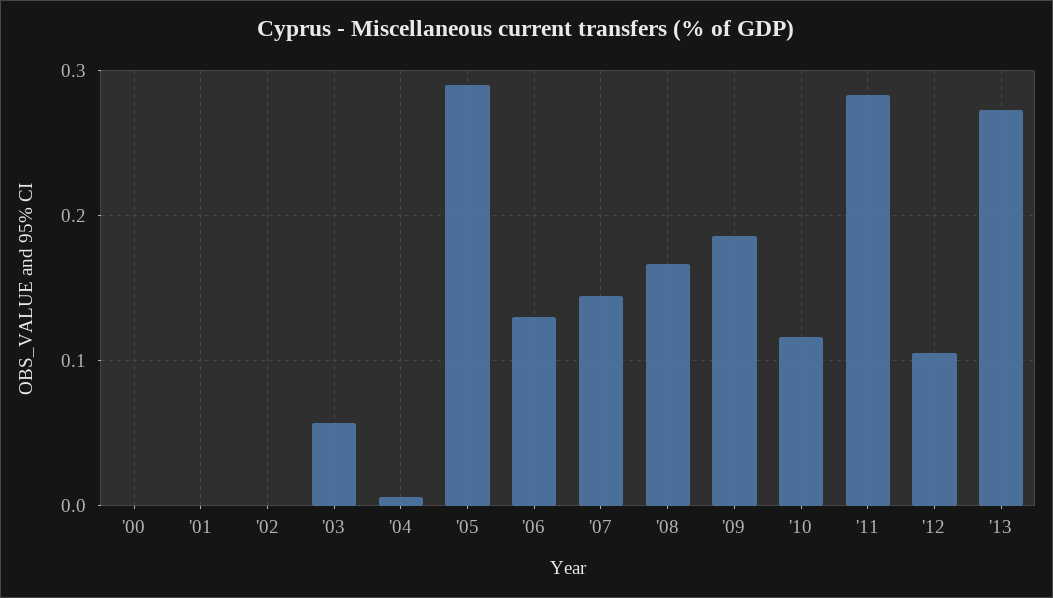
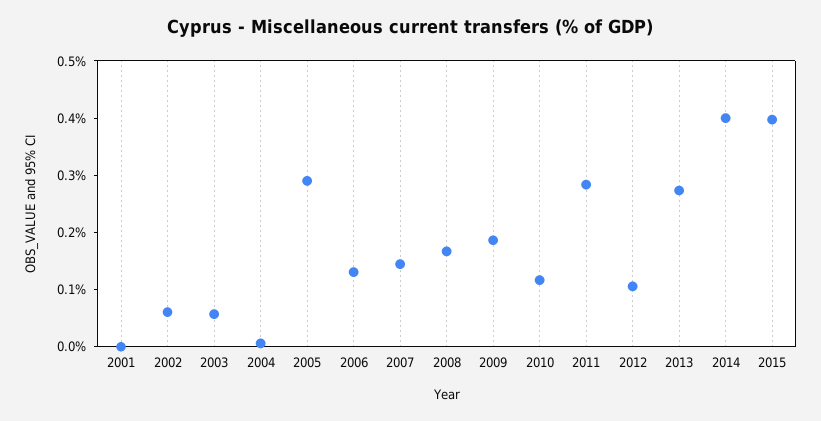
'00: 0 -> none
'02: 0 -> 0.06
2014: none -> 0.4
2015: none -> 0.4

